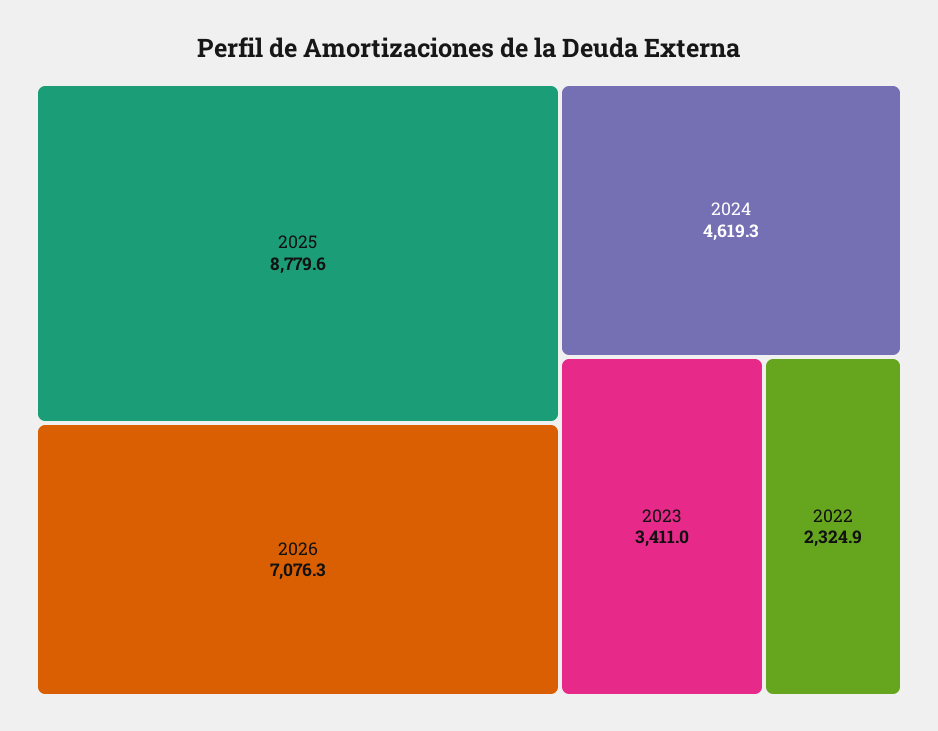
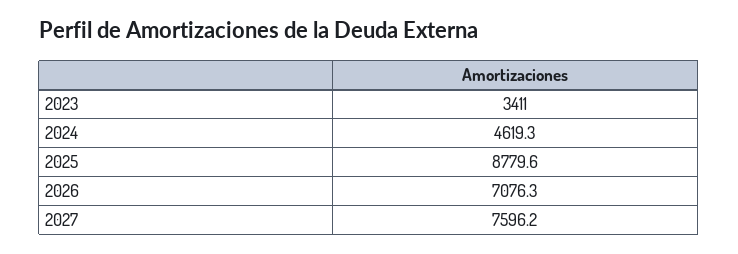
2022: 2324.9 -> none
2027: none -> 7596.2

